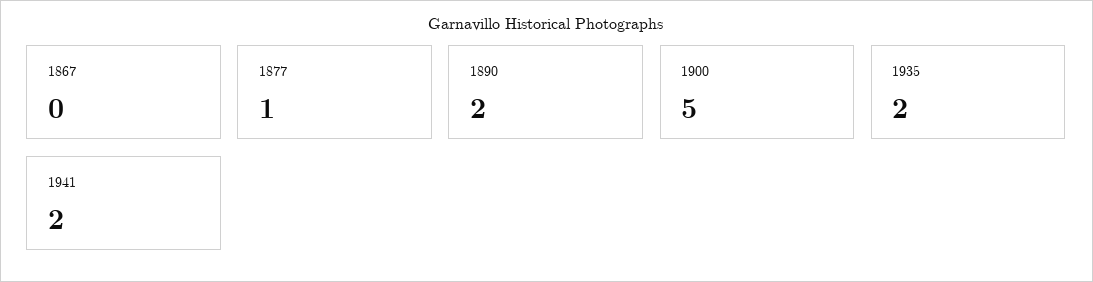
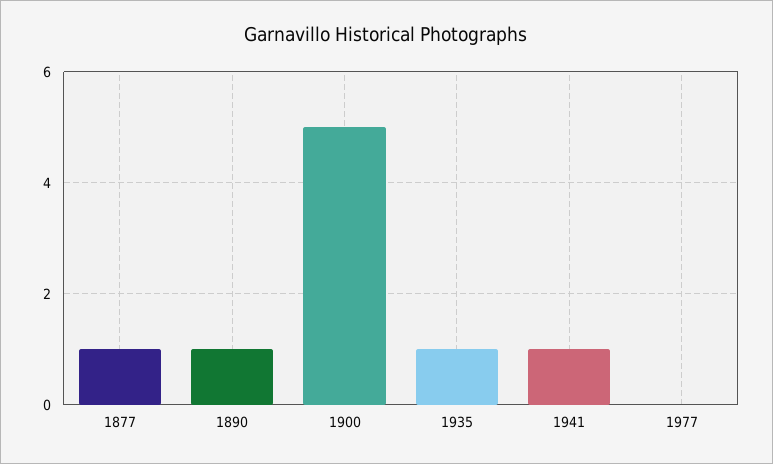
1867: 0 -> none
1890: 2 -> 1
1935: 2 -> 1
1941: 2 -> 1
1977: none -> 0

